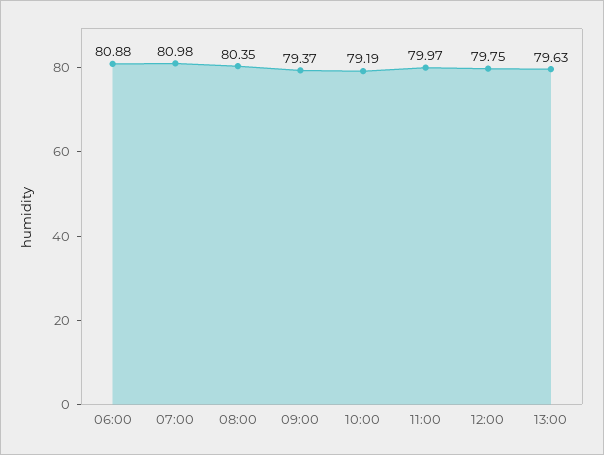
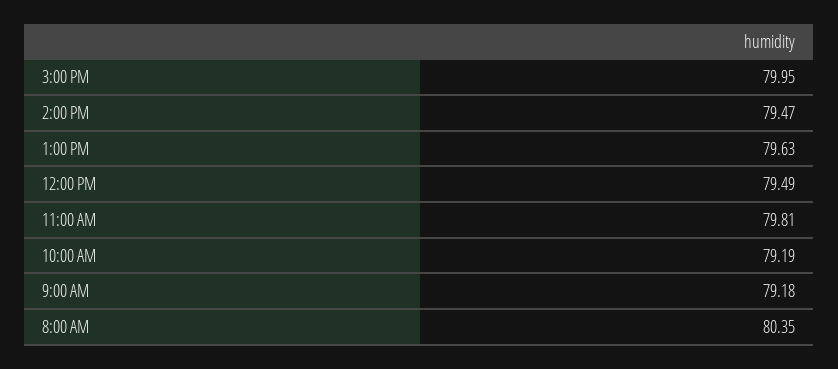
06:00: 80.88 -> none
07:00: 80.98 -> none
09:00: 79.37 -> 79.18
11:00: 79.97 -> 79.81
12:00: 79.75 -> 79.49
3:00 PM: none -> 79.95
2:00 PM: none -> 79.47

